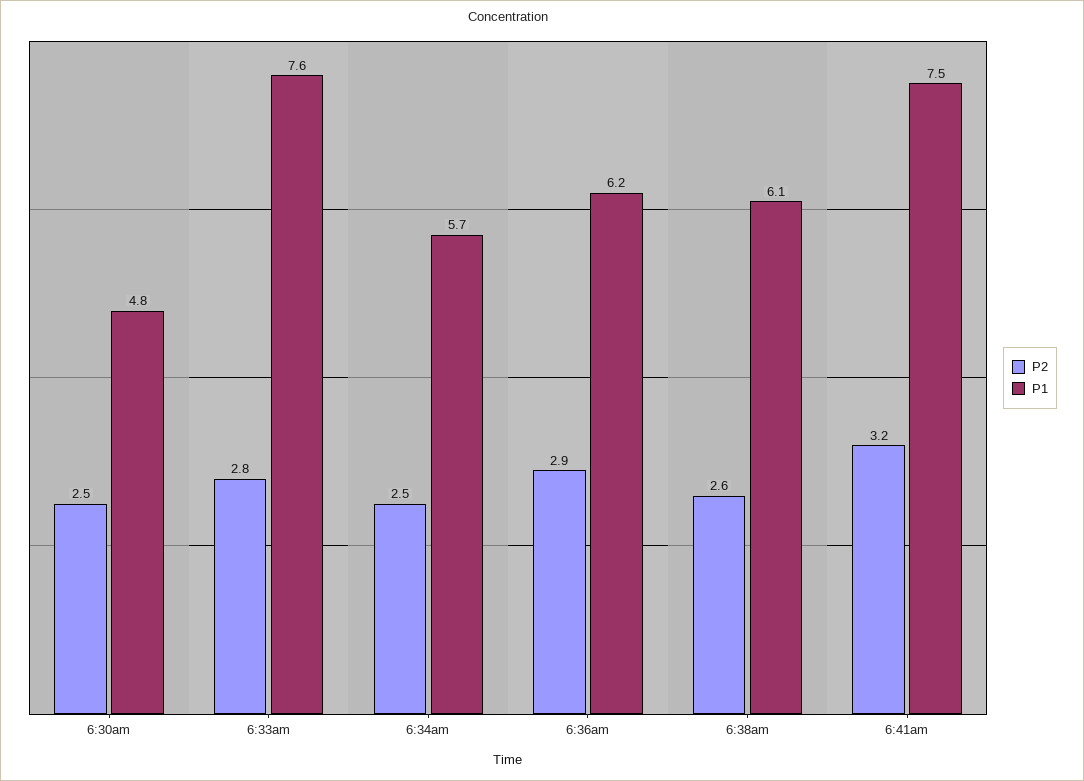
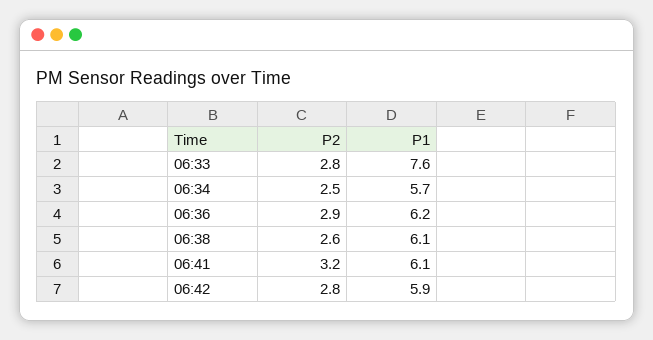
P2, 6:30am: 2.5 -> none
P1, 6:30am: 4.8 -> none
P1, 6:41am: 7.5 -> 6.1
P2, 06:42: none -> 2.8
P1, 06:42: none -> 5.9

